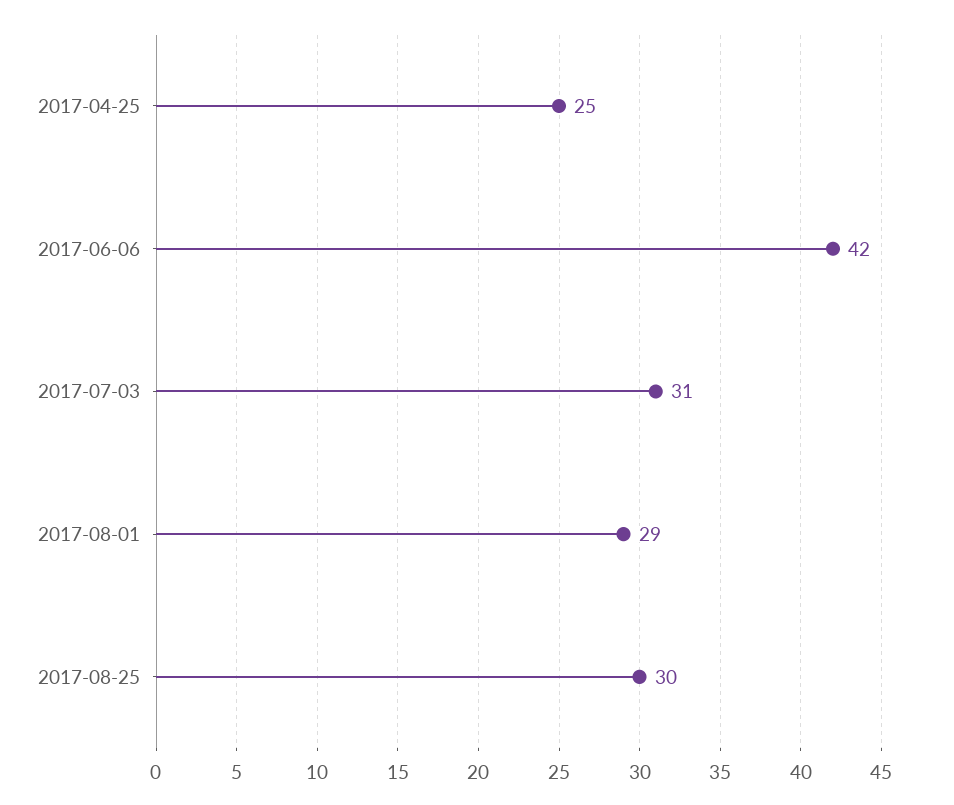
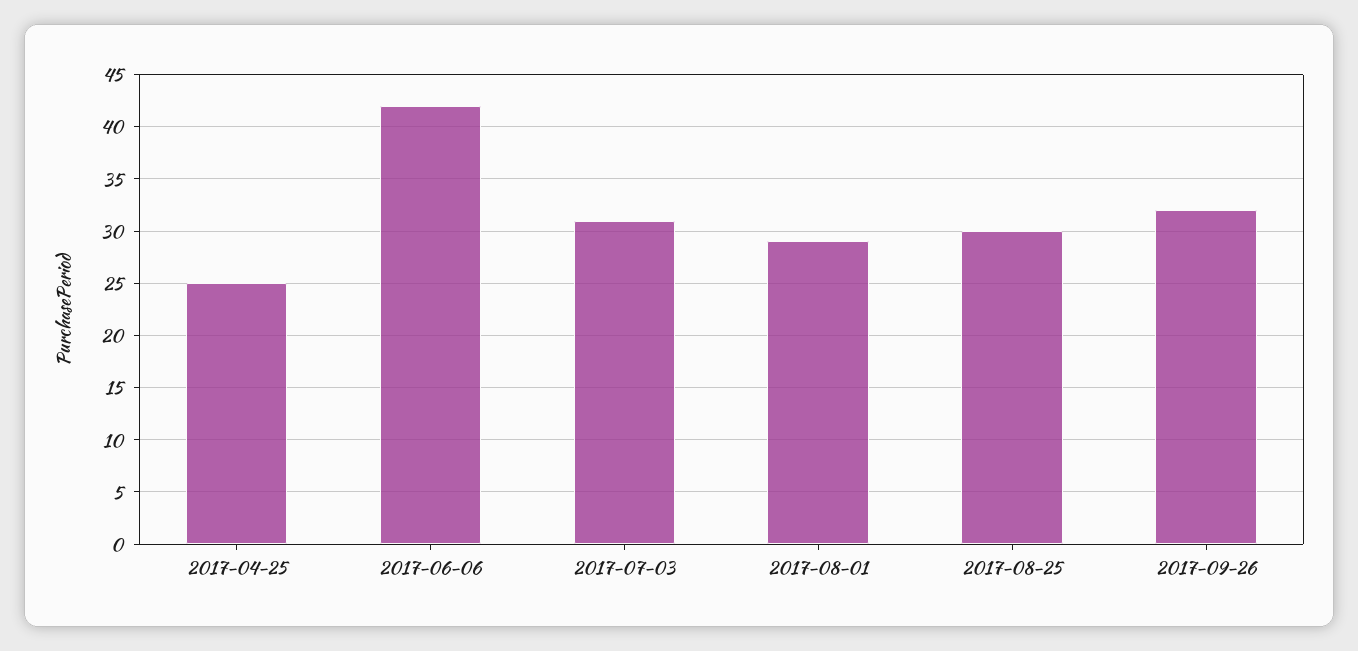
2017-09-26: none -> 32

